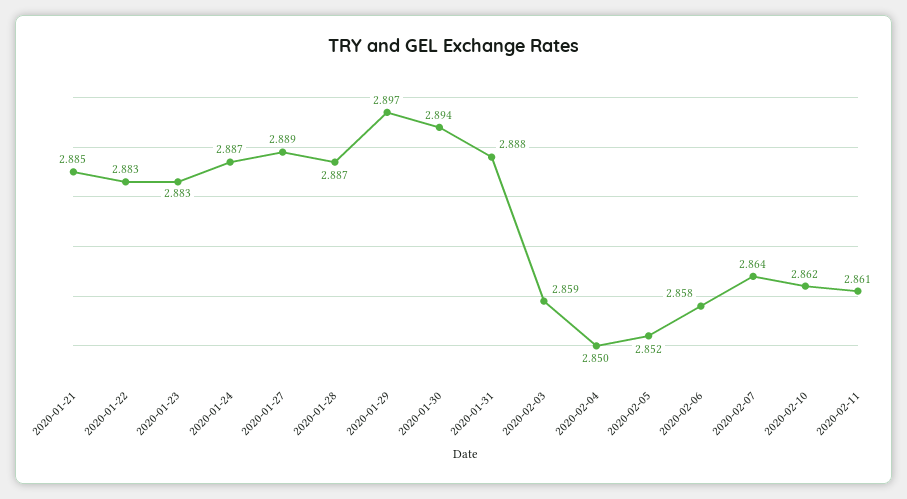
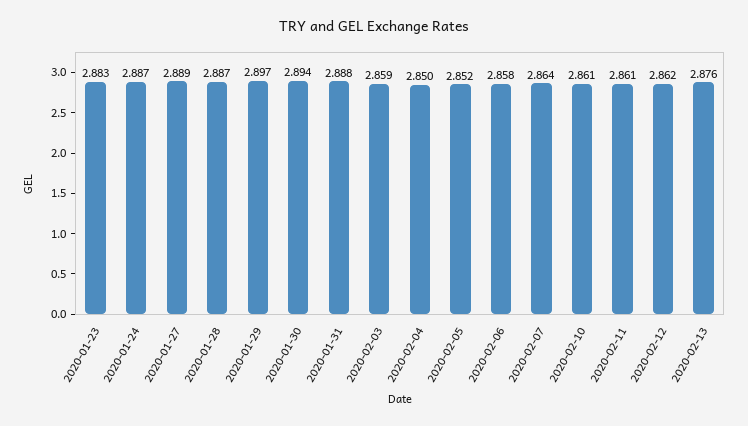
2020-01-21: 2.885 -> none
2020-01-22: 2.883 -> none
2020-02-10: 2.862 -> 2.861
2020-02-12: none -> 2.862
2020-02-13: none -> 2.876

